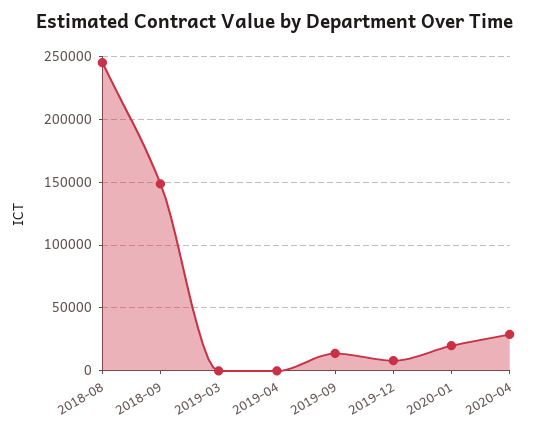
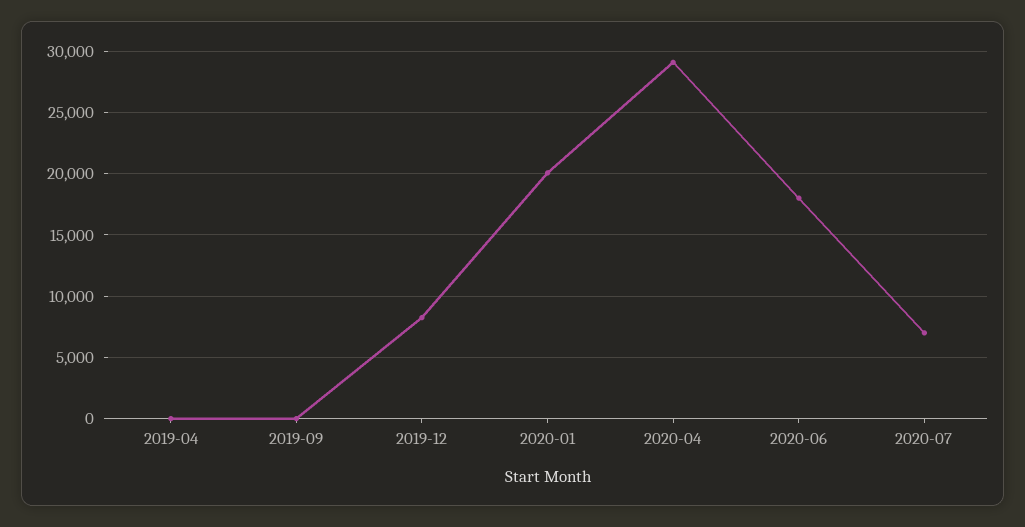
2018-08: 245000 -> none
2018-09: 150000 -> none
2019-03: 0 -> none
2019-09: 15000 -> 0
2020-06: none -> 18000
2020-07: none -> 7000

